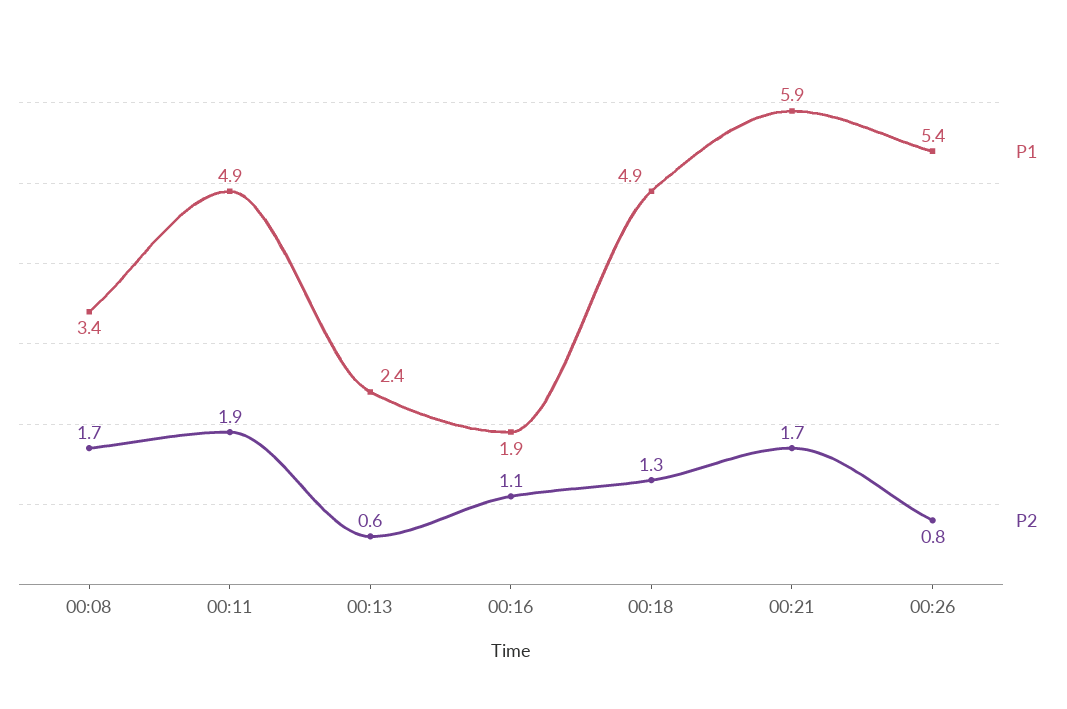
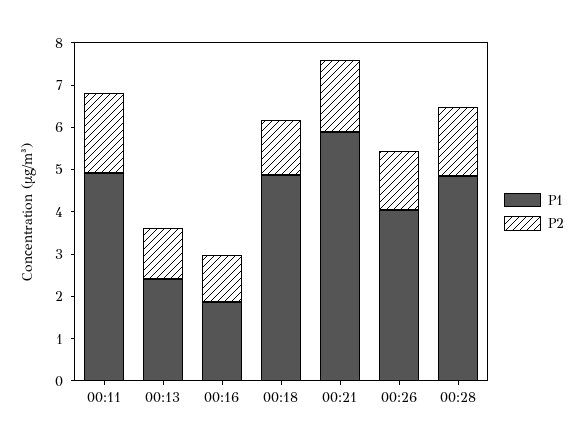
P1, 00:08: 3.4 -> none
P2, 00:08: 1.7 -> none
P2, 00:13: 0.6 -> 1.2
P1, 00:26: 5.4 -> 4
P2, 00:26: 0.8 -> 1.4
P1, 00:28: none -> 4.8
P2, 00:28: none -> 1.6

